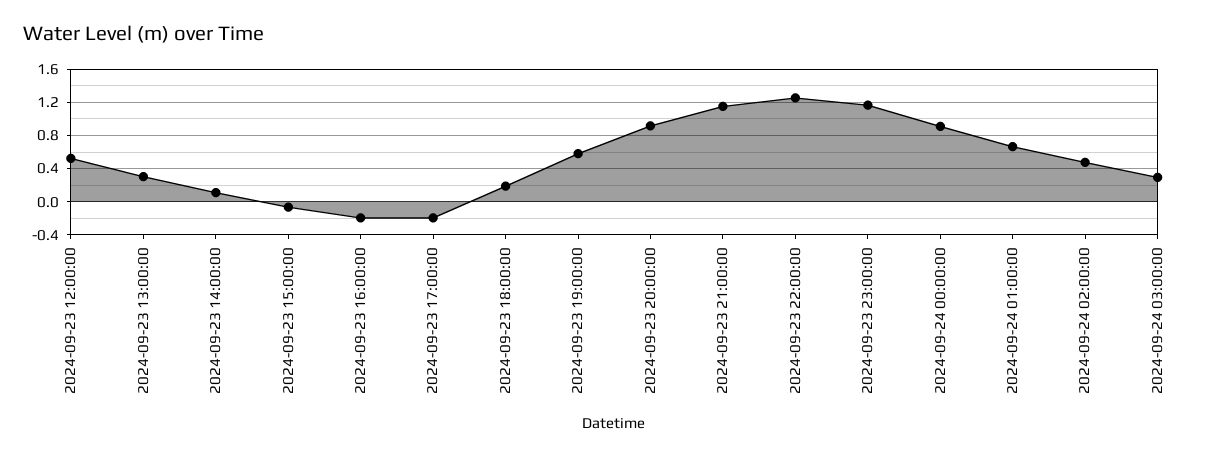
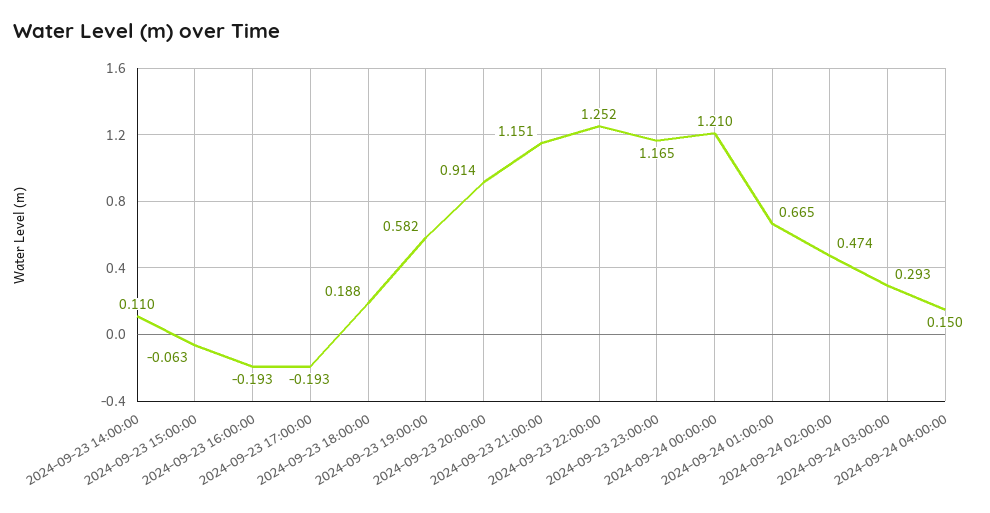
2024-09-23 12:00:00: 0.5 -> none
2024-09-23 13:00:00: 0.3 -> none
2024-09-24 00:00:00: 0.9 -> 1.21
2024-09-24 04:00:00: none -> 0.15

